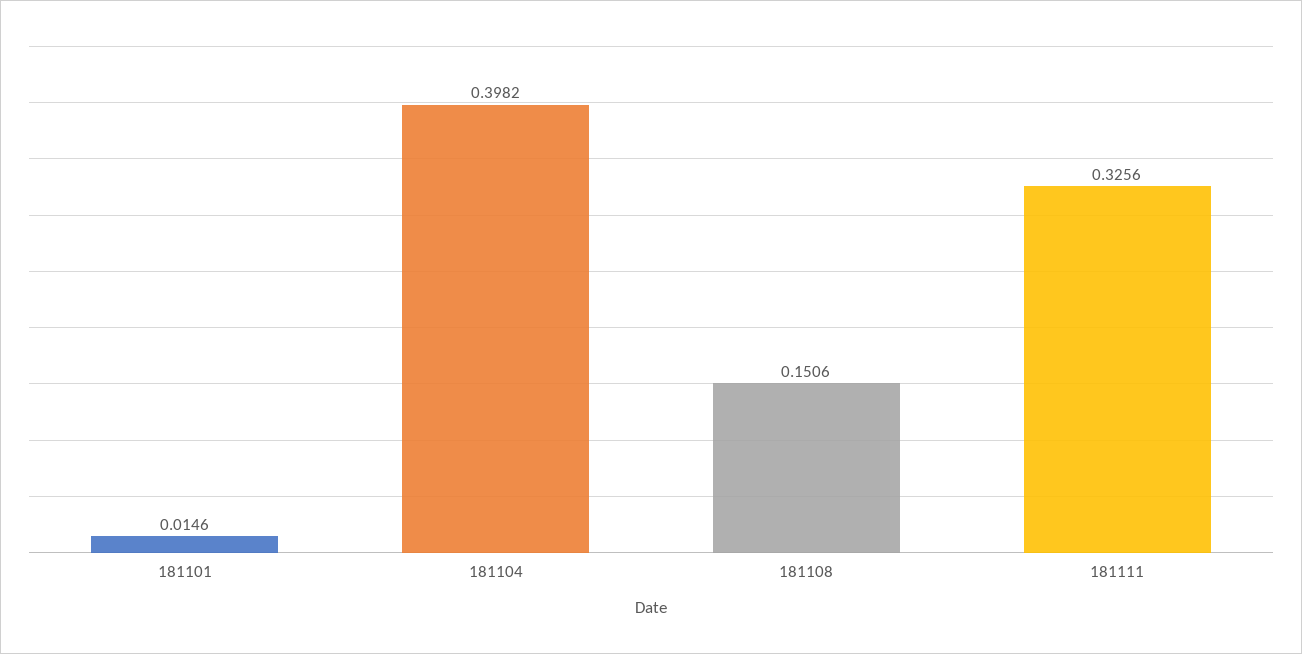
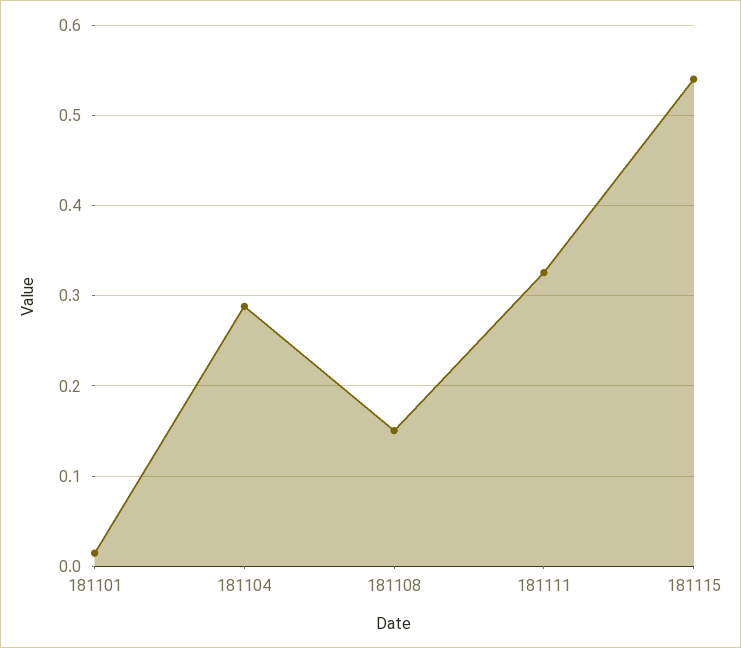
181104: 0.3982 -> 0.29
181115: none -> 0.54

